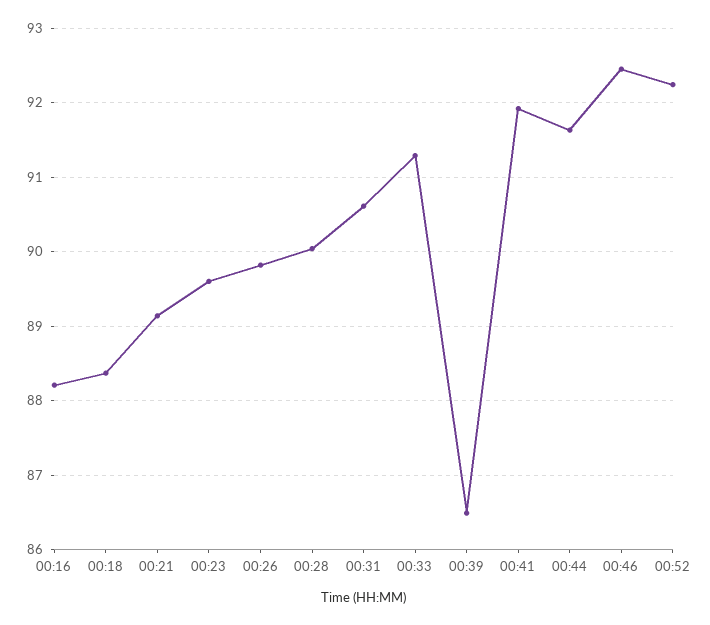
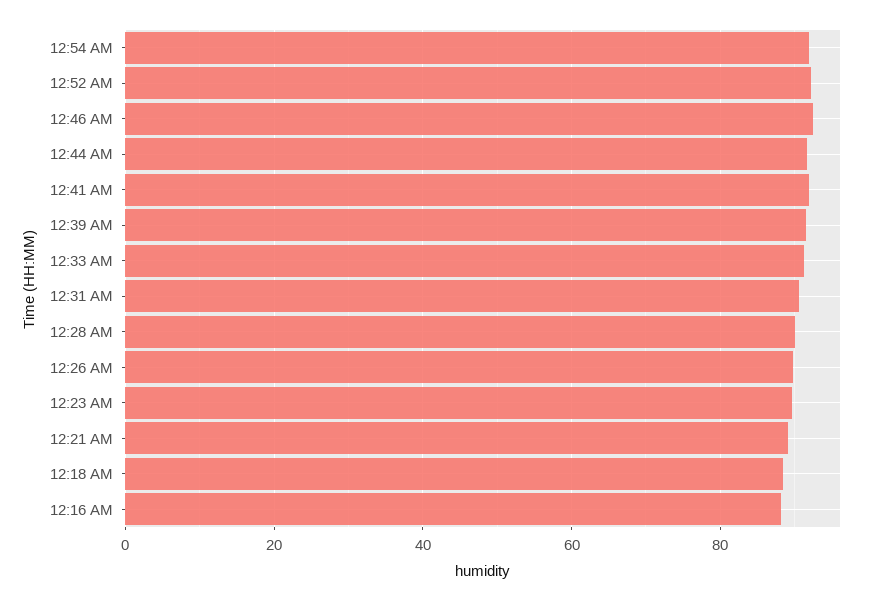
00:39: 86.5 -> 92
12:54 AM: none -> 92

